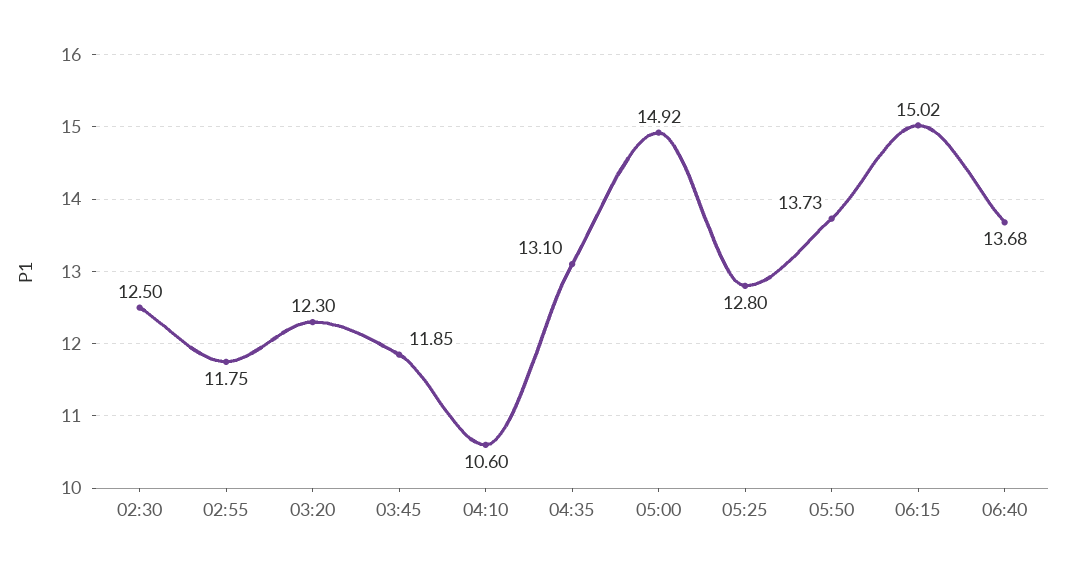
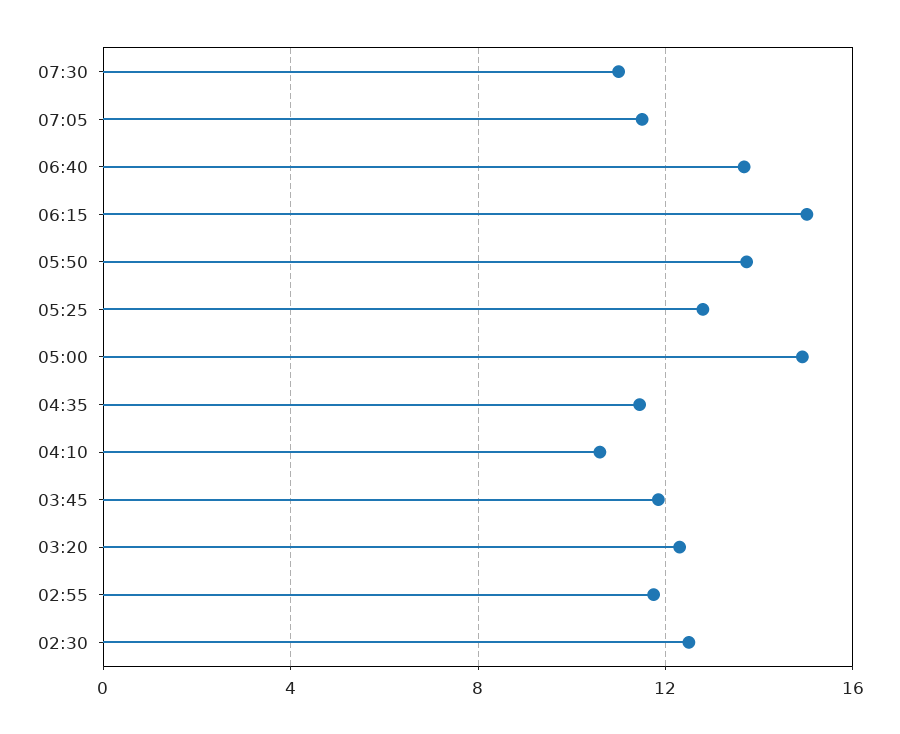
04:35: 13.1 -> 11.5
07:30: none -> 11
07:05: none -> 11.5

